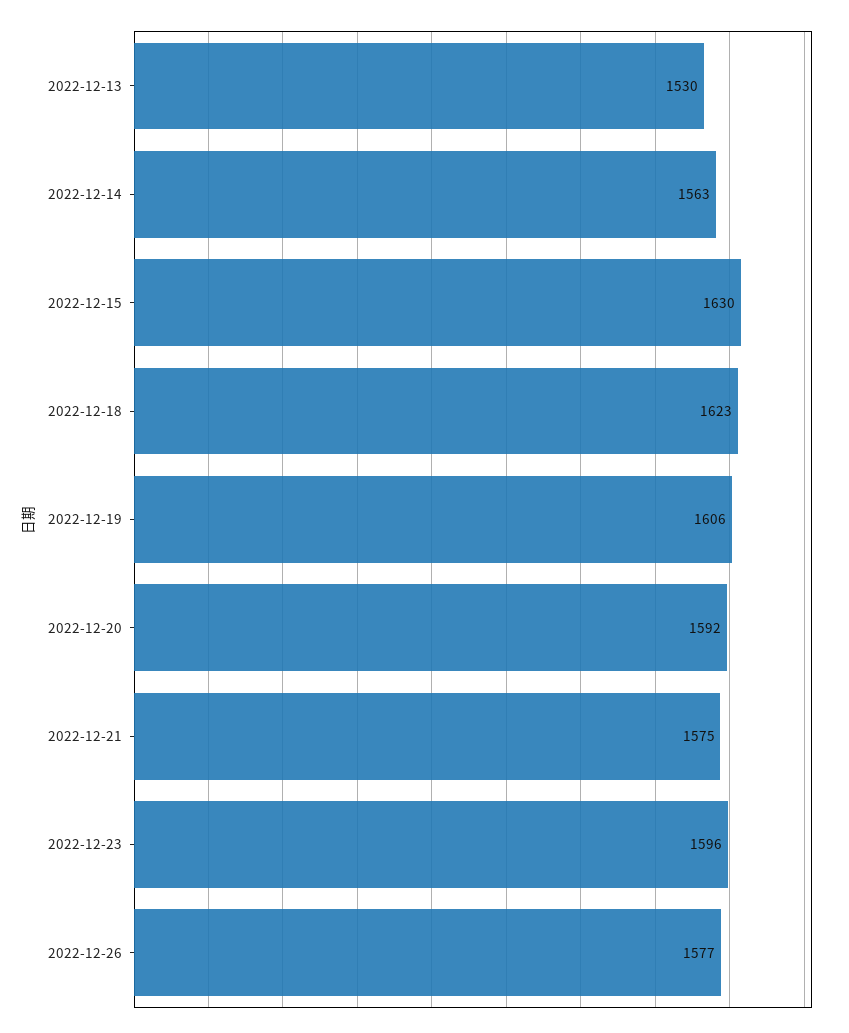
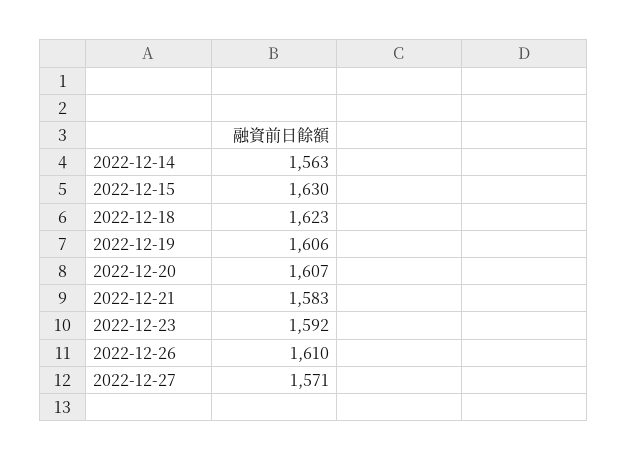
2022-12-13: 1530 -> none
2022-12-20: 1592 -> 1607
2022-12-21: 1575 -> 1583
2022-12-23: 1596 -> 1592
2022-12-26: 1577 -> 1610
2022-12-27: none -> 1571

